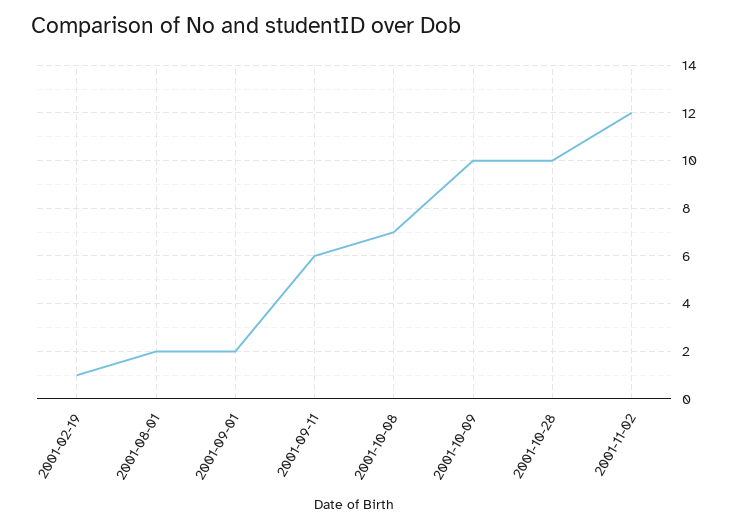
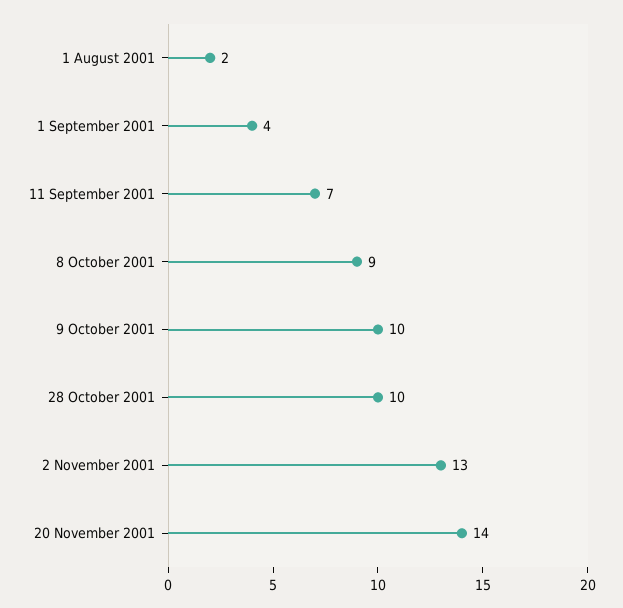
2001-02-19: 1 -> none
2001-09-01: 2 -> 4
2001-09-11: 6 -> 7
2001-10-08: 7 -> 9
2001-11-02: 12 -> 13
20 November 2001: none -> 14

